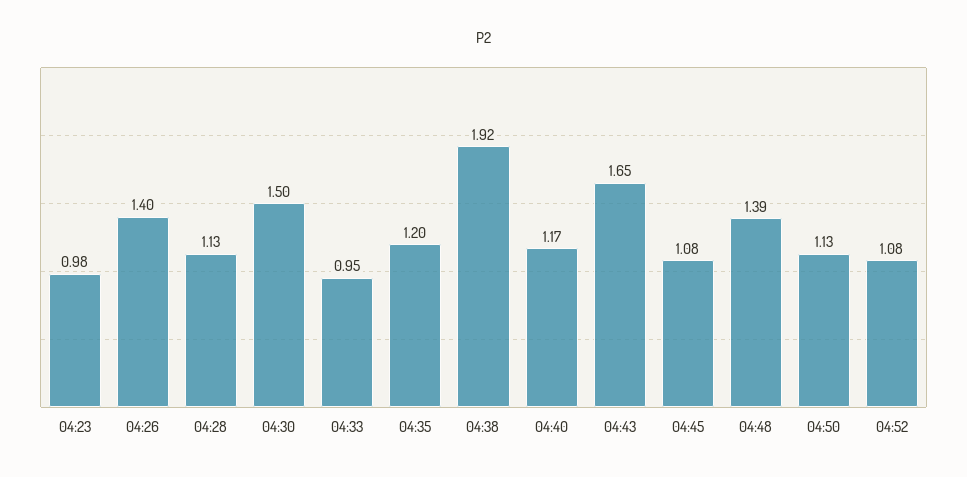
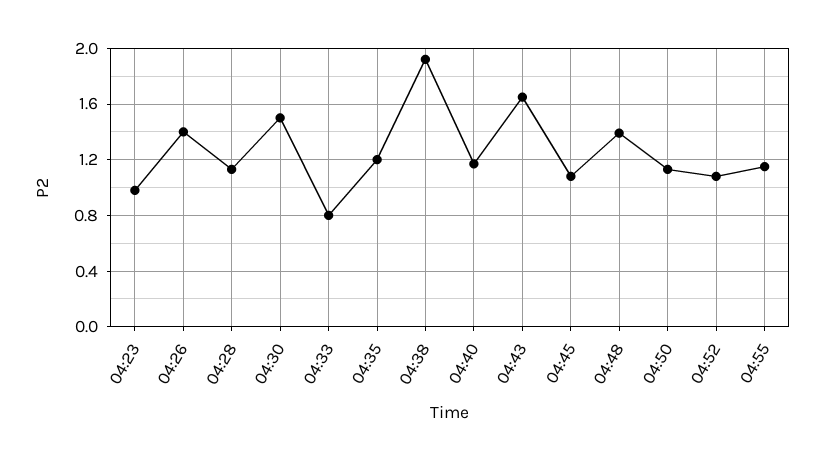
04:33: 0.95 -> 0.8
04:55: none -> 1.15

